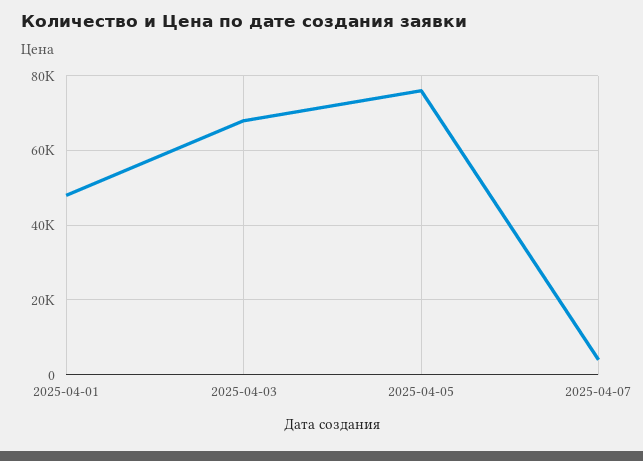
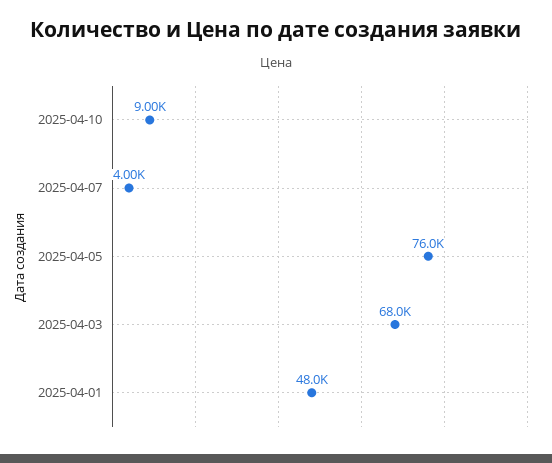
2025-04-10: none -> 9000

